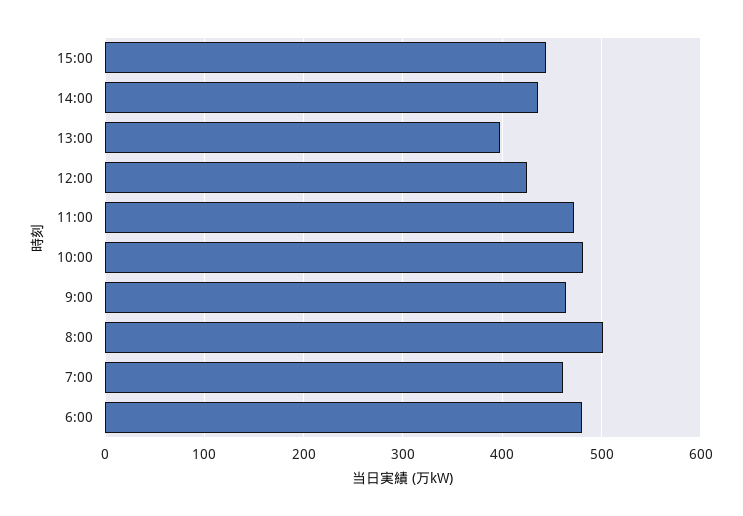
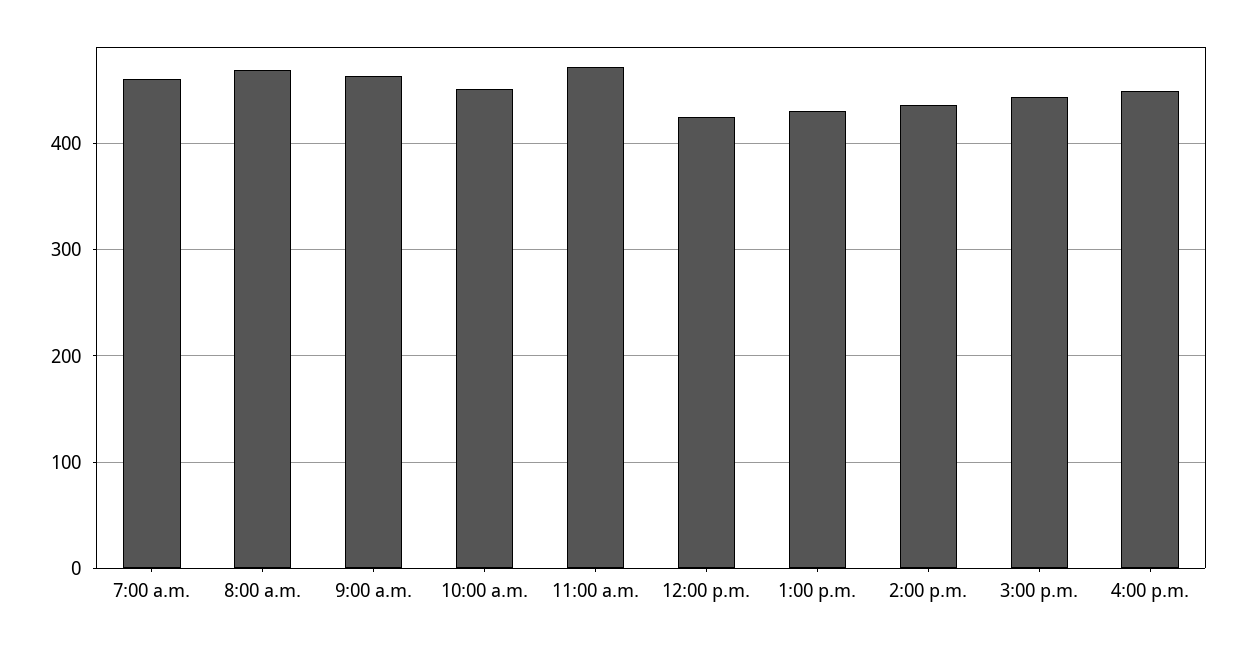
13:00: 400 -> 430
10:00: 480 -> 450
8:00: 500 -> 470
6:00: 480 -> none
4:00 p.m.: none -> 450

